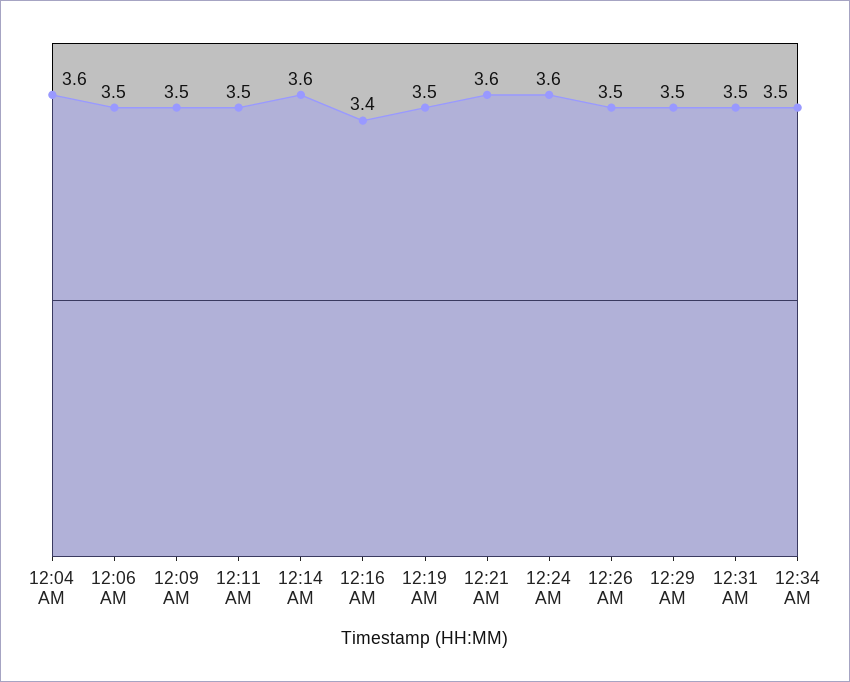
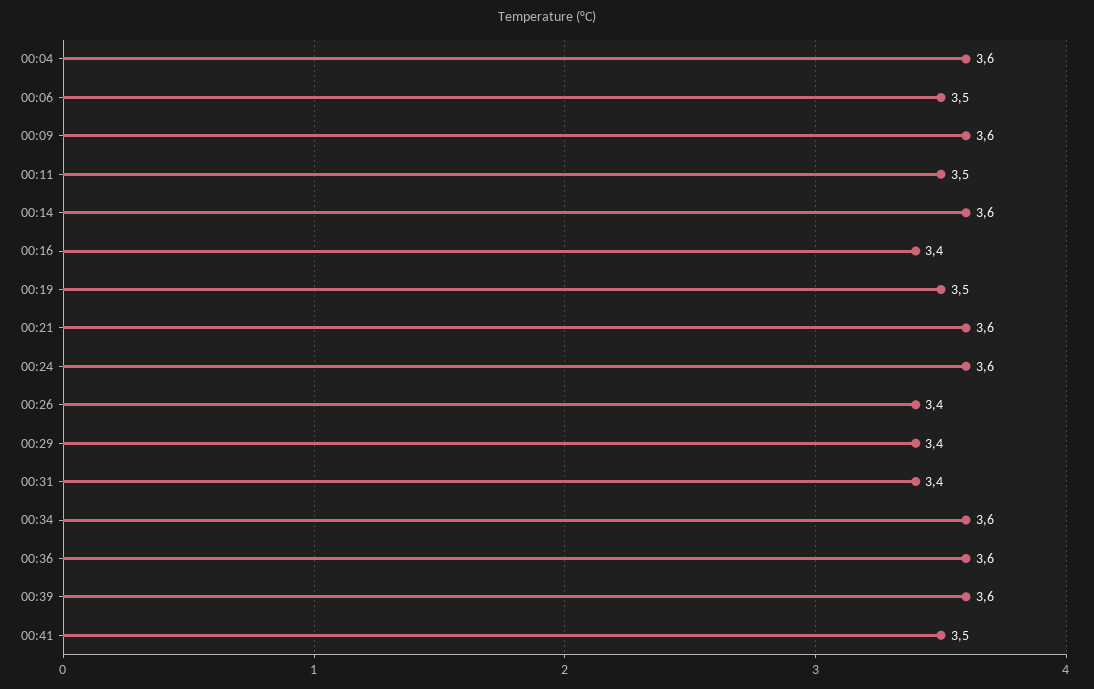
12:09 AM: 3.5 -> 3.6
12:26 AM: 3.5 -> 3.4
12:29 AM: 3.5 -> 3.4
12:31 AM: 3.5 -> 3.4
12:34 AM: 3.5 -> 3.6
00:36: none -> 3.6
00:39: none -> 3.6
00:41: none -> 3.5

